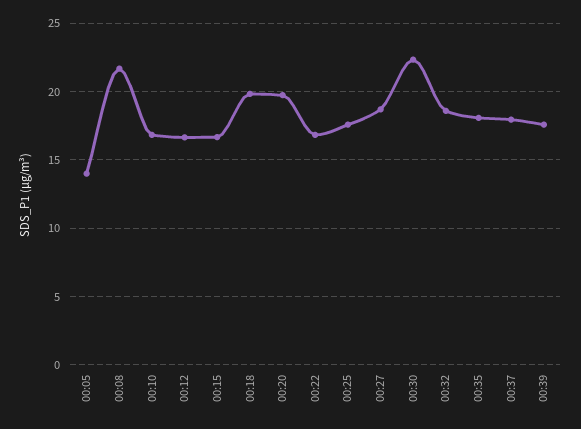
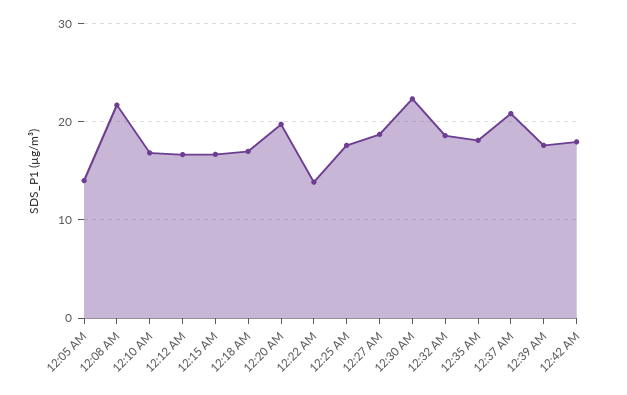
00:18: 20 -> 17
00:22: 17 -> 14
00:37: 18 -> 21
12:42 AM: none -> 18

